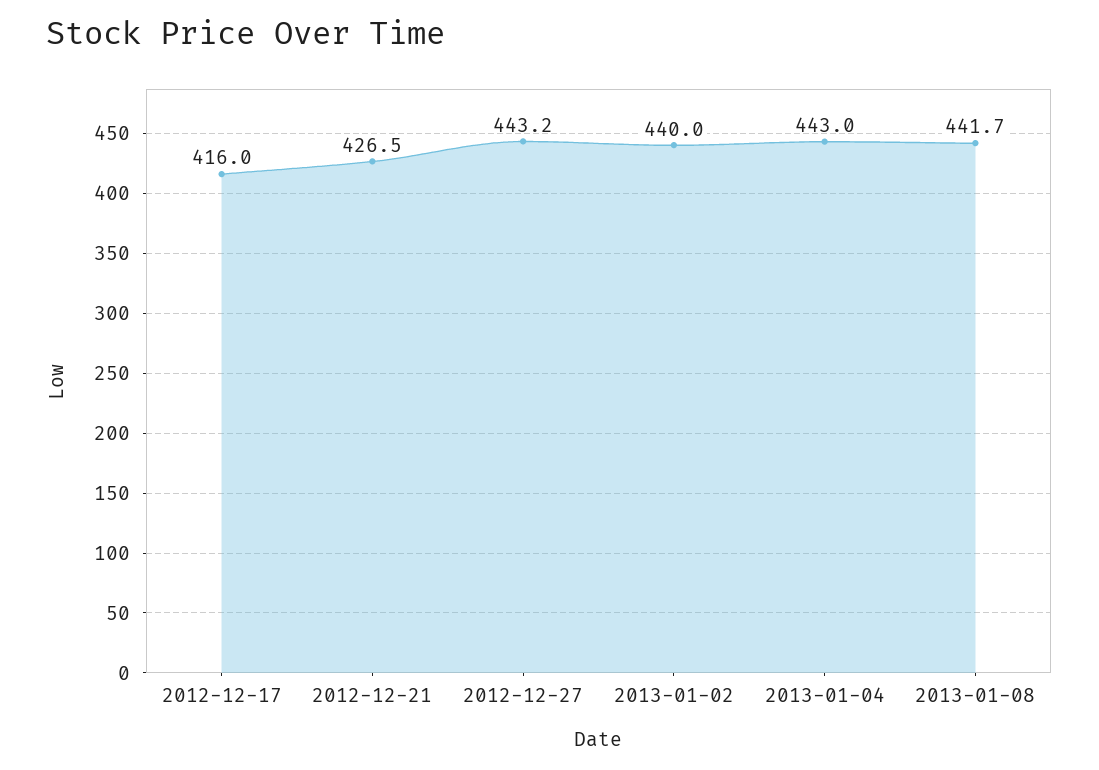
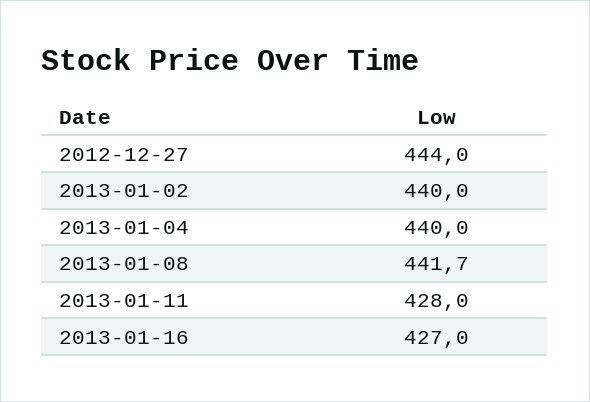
2012-12-17: 416 -> none
2012-12-21: 426.5 -> none
2012-12-27: 443.2 -> 444
2013-01-04: 443 -> 440
2013-01-11: none -> 428
2013-01-16: none -> 427

